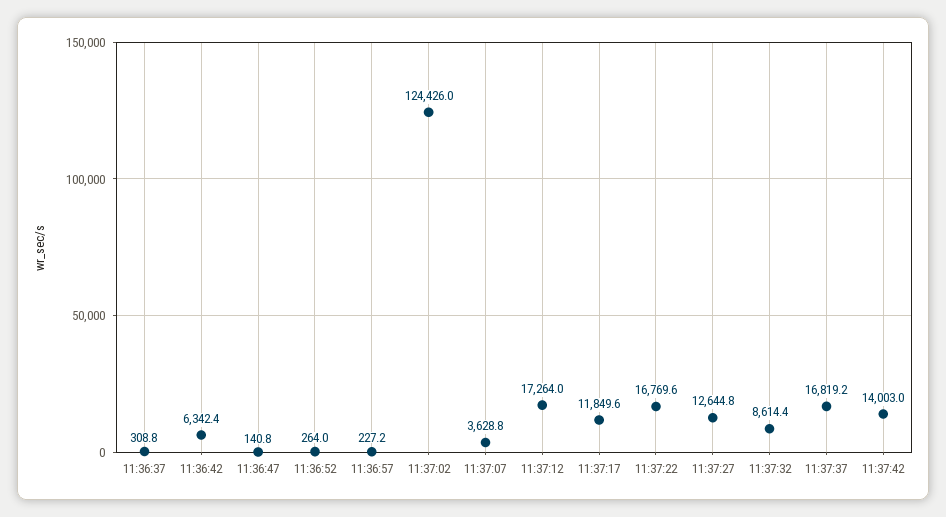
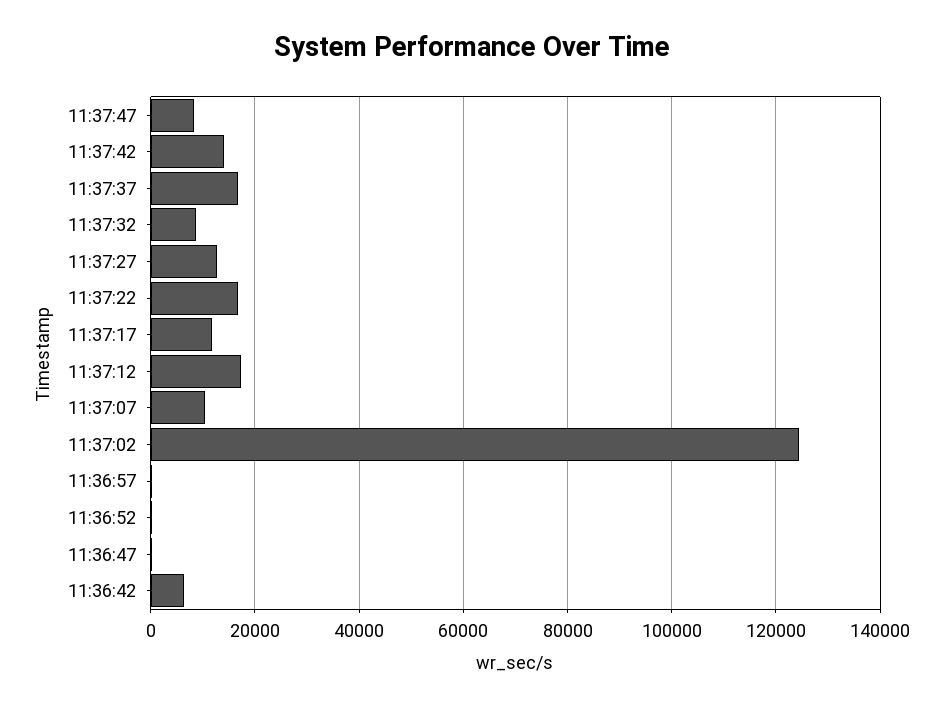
11:36:37: 308.8 -> none
11:37:07: 3628.8 -> 10000
11:37:47: none -> 8000

